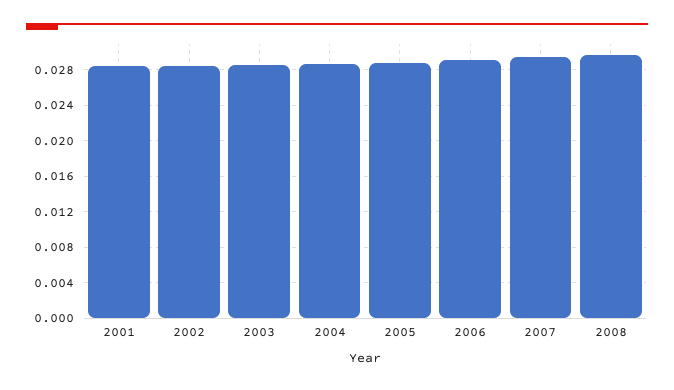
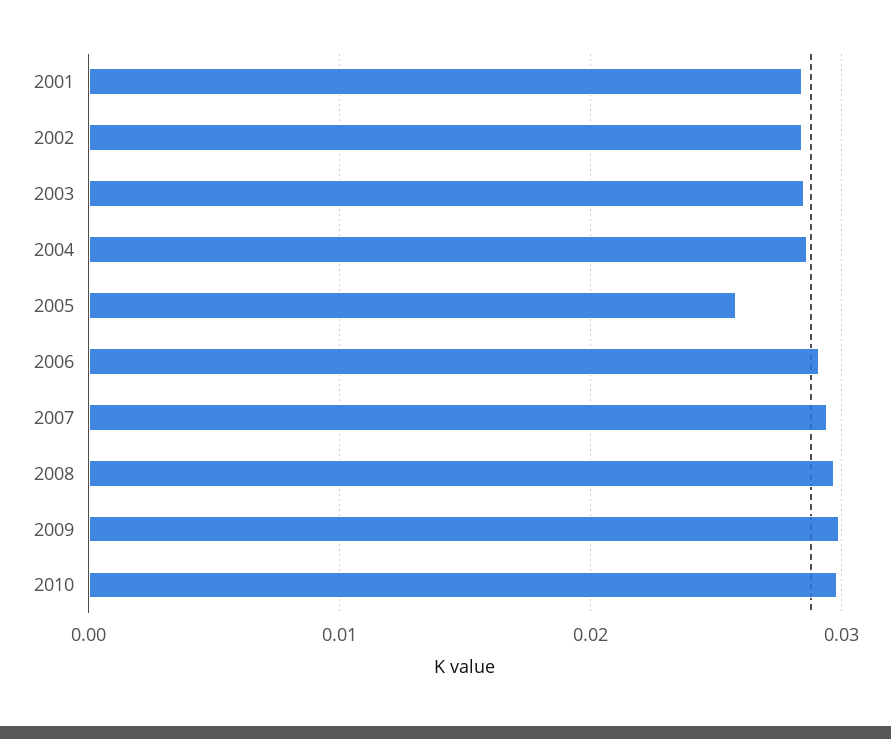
2005: 0.029 -> 0.026
2009: none -> 0.03
2010: none -> 0.03

